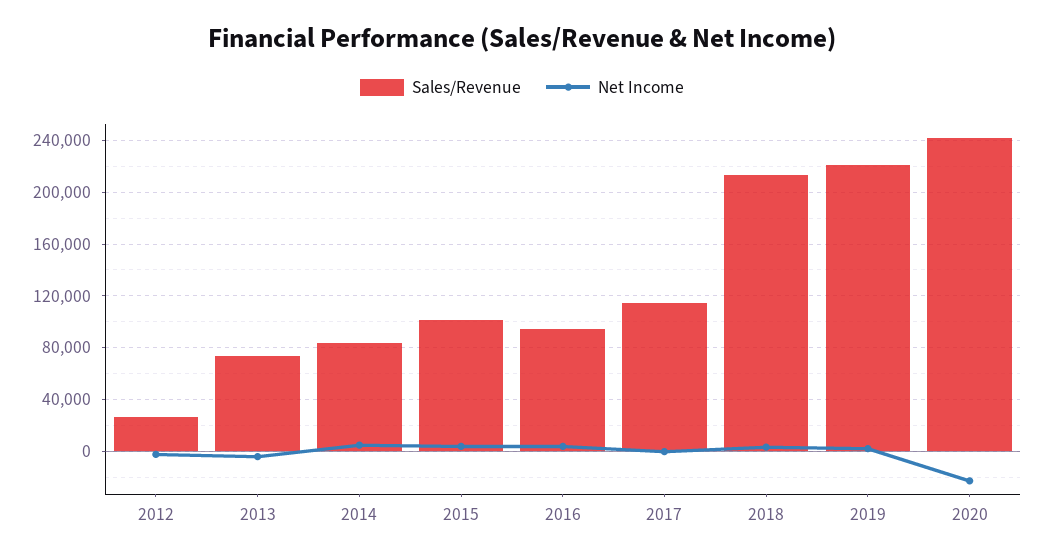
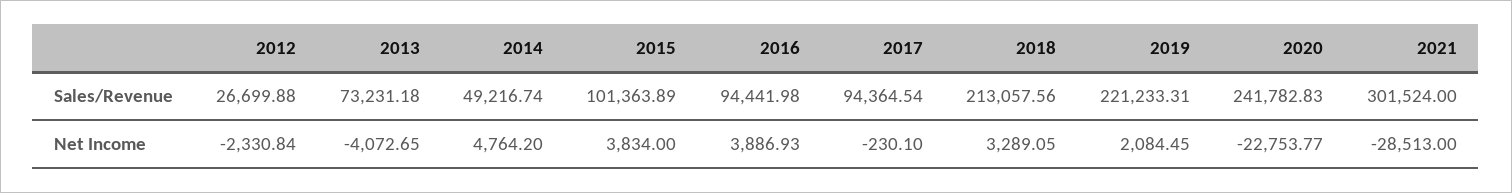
Sales/Revenue, 2014: 85000 -> 49216.74
Sales/Revenue, 2017: 115000 -> 94364.54
Sales/Revenue, 2021: none -> 301524
Net Income, 2021: none -> -28513

